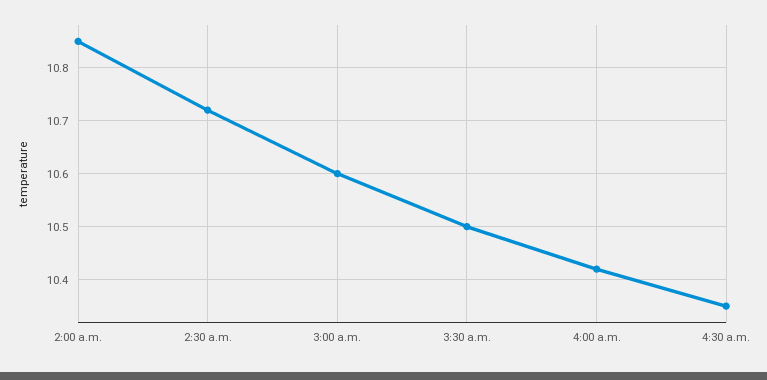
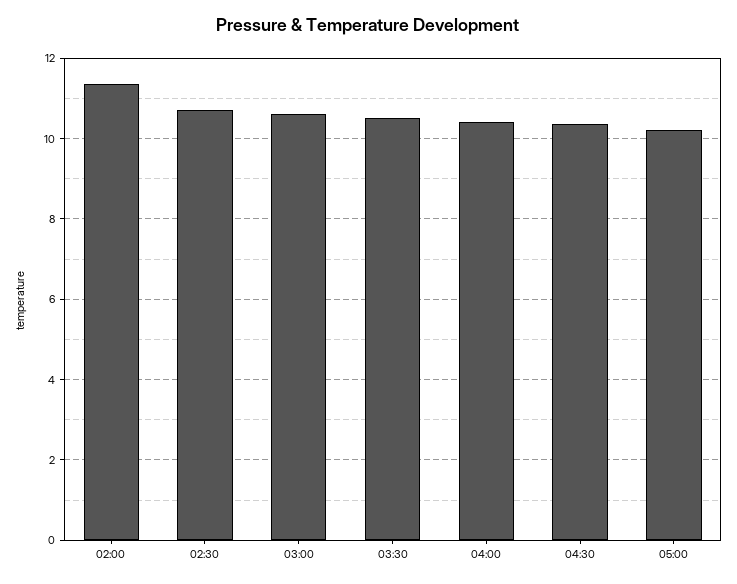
2:00 a.m.: 10.85 -> 11.4
05:00: none -> 10.2

